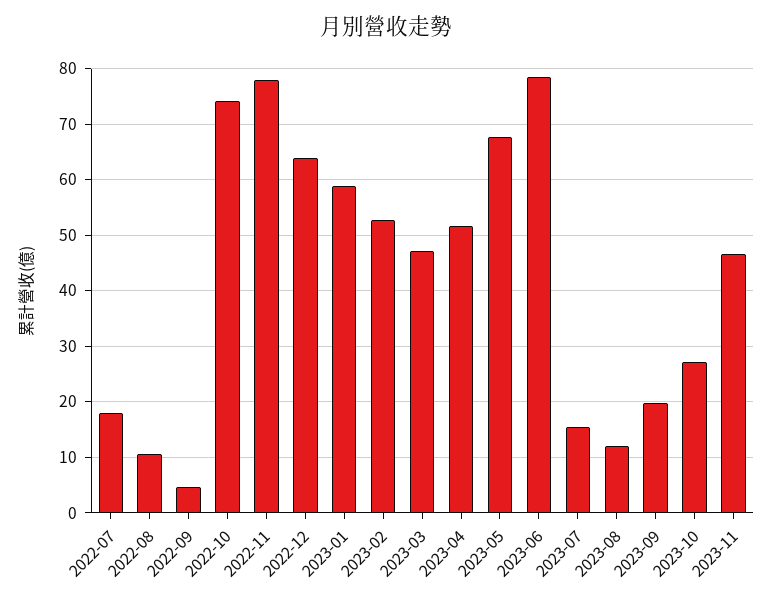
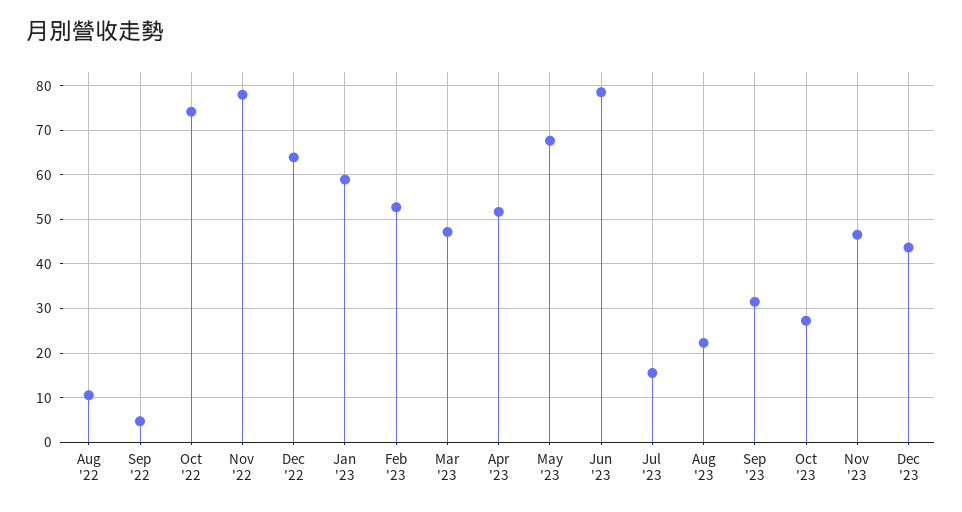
2022-07: 18 -> none
2023-08: 12 -> 22
2023-09: 20 -> 32
Dec '23: none -> 44

